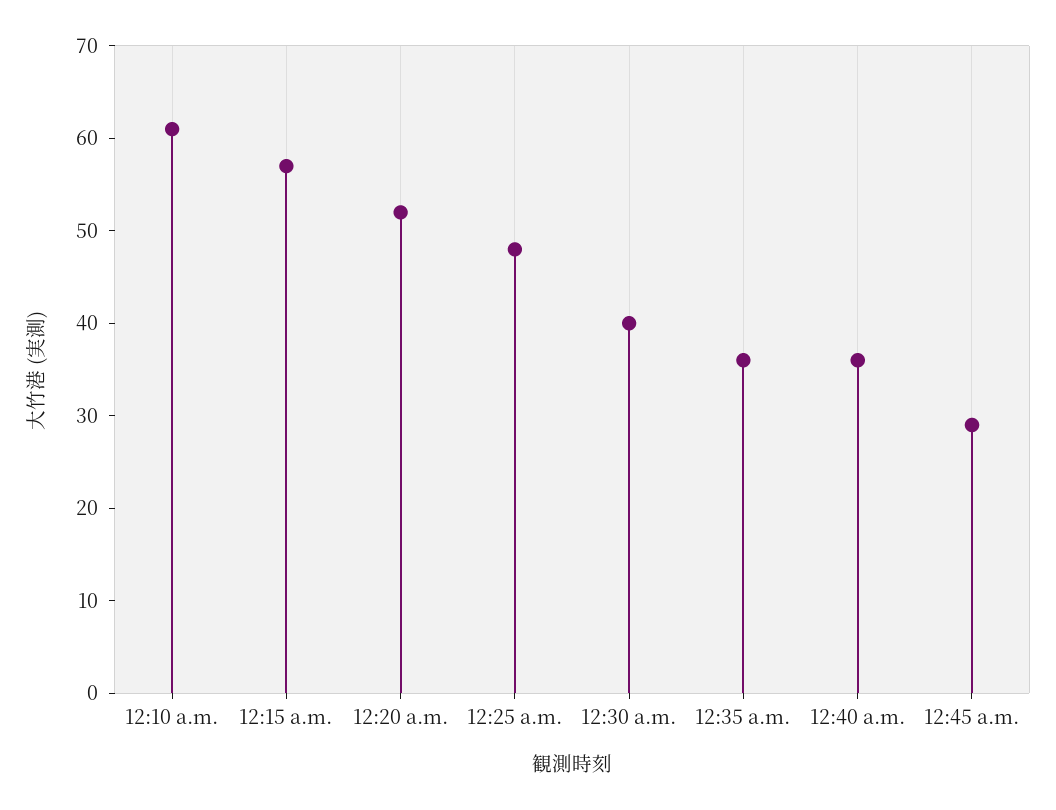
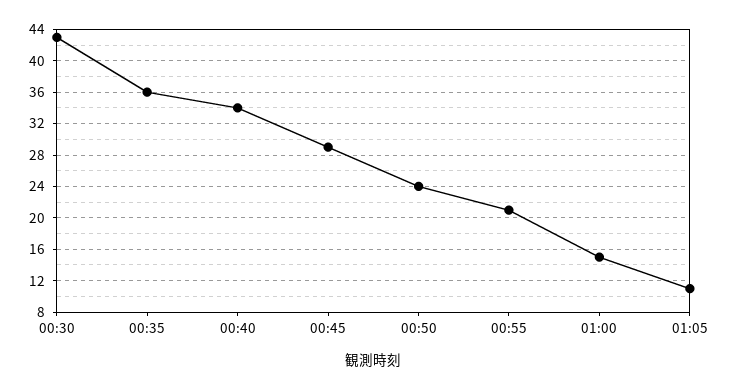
12:10 a.m.: 61 -> none
12:15 a.m.: 57 -> none
12:20 a.m.: 52 -> none
12:25 a.m.: 48 -> none
12:30 a.m.: 40 -> 43
12:40 a.m.: 36 -> 34
00:50: none -> 24
00:55: none -> 21
01:00: none -> 15
01:05: none -> 11

